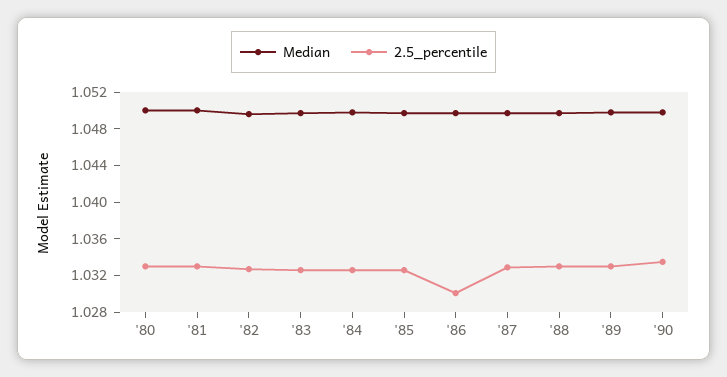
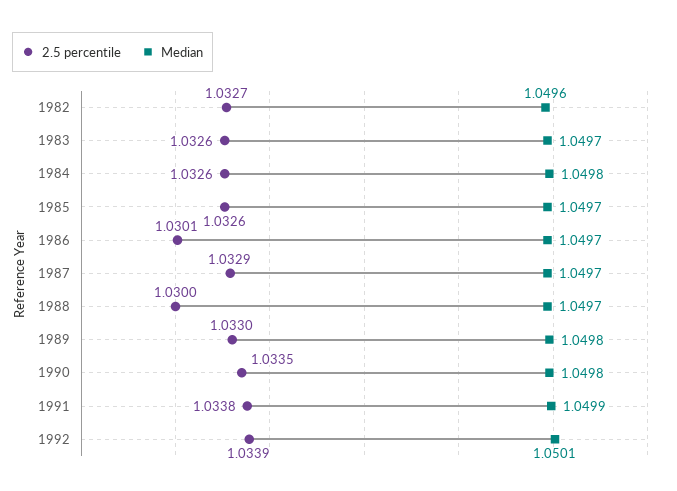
Median, '80: 1.05 -> none
2.5_percentile, '80: 1.033 -> none
Median, '81: 1.05 -> none
2.5_percentile, '81: 1.033 -> none
2.5_percentile, '88: 1.033 -> 1.03
2.5_percentile, 1991: none -> 1.0338
Median, 1991: none -> 1.0499
2.5_percentile, 1992: none -> 1.0339
Median, 1992: none -> 1.0501

